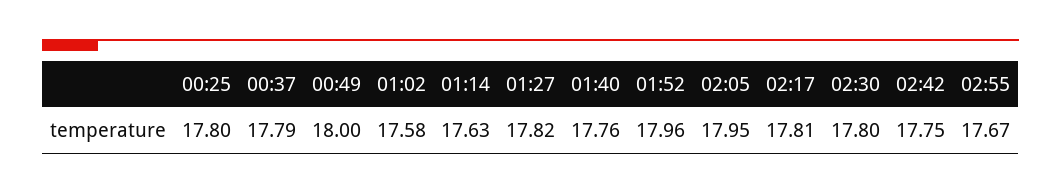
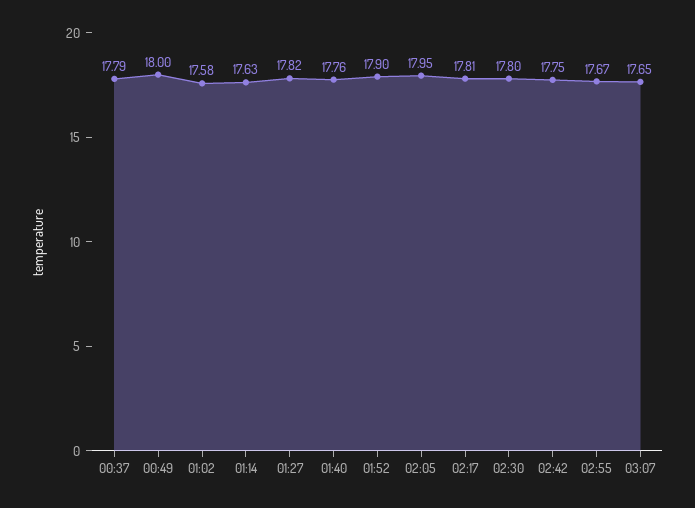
00:25: 17.8 -> none
01:52: 17.96 -> 17.9
03:07: none -> 17.65

